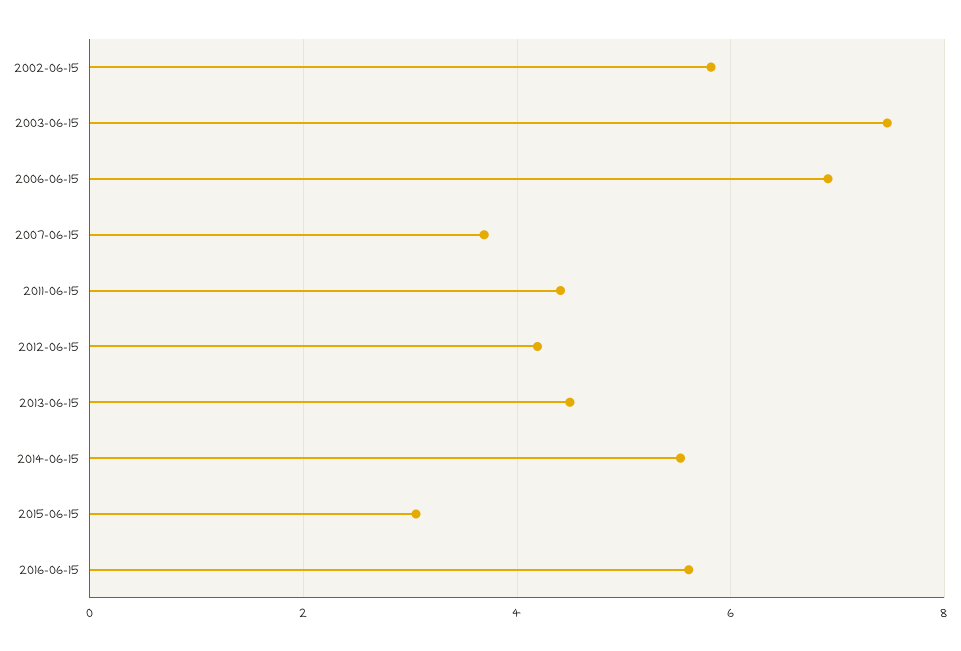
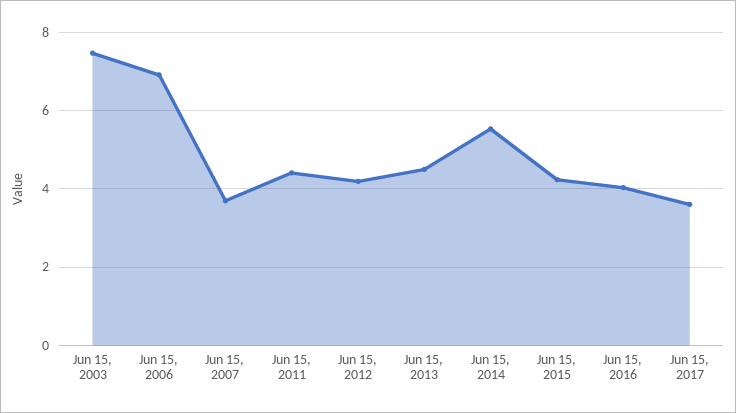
2002-06-15: 5.8 -> none
2015-06-15: 3 -> 4.2
2016-06-15: 5.6 -> 4
Jun 15, 2017: none -> 3.6

